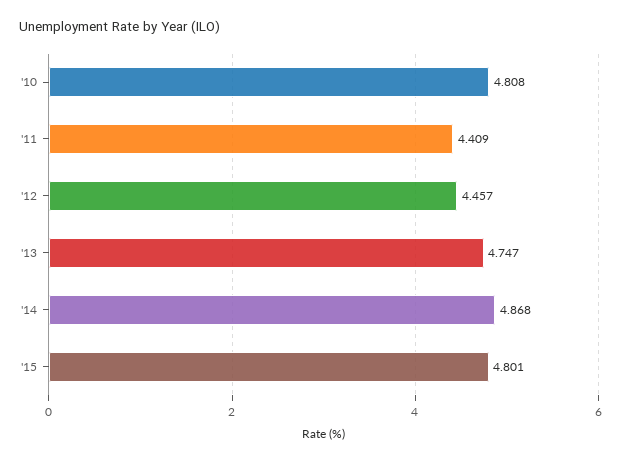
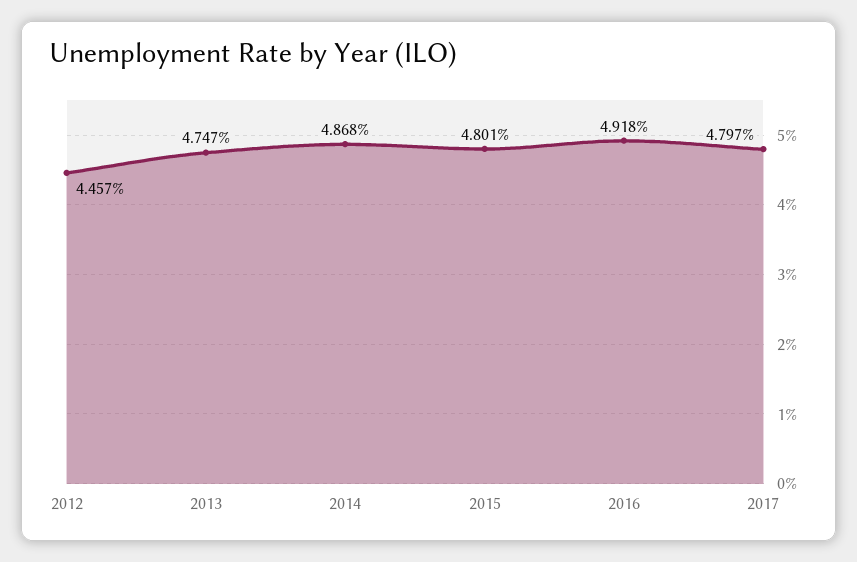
'10: 4.808 -> none
'11: 4.409 -> none
2016: none -> 4.918
2017: none -> 4.797

